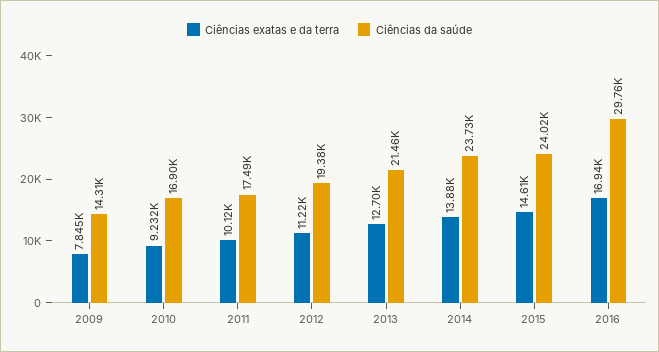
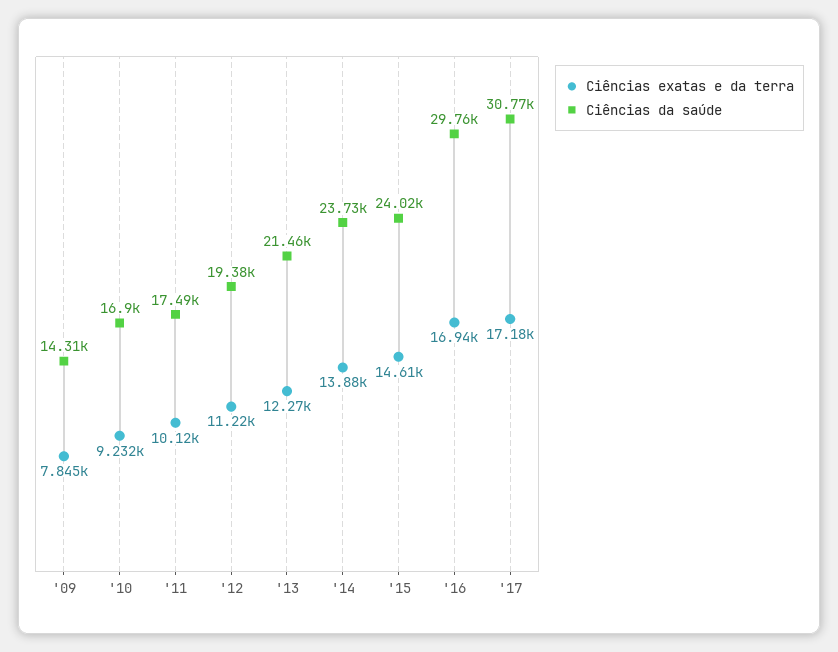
Ciências exatas e da terra, 2013: 12700 -> 12270
Ciências exatas e da terra, '17: none -> 17180
Ciências da saúde, '17: none -> 30770

